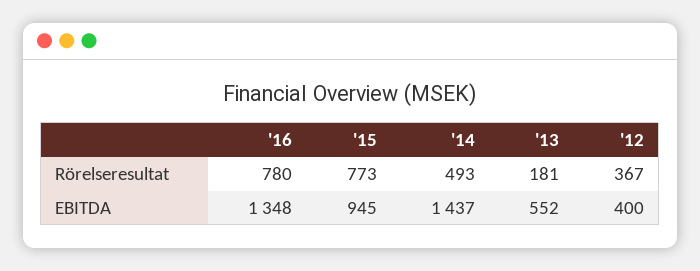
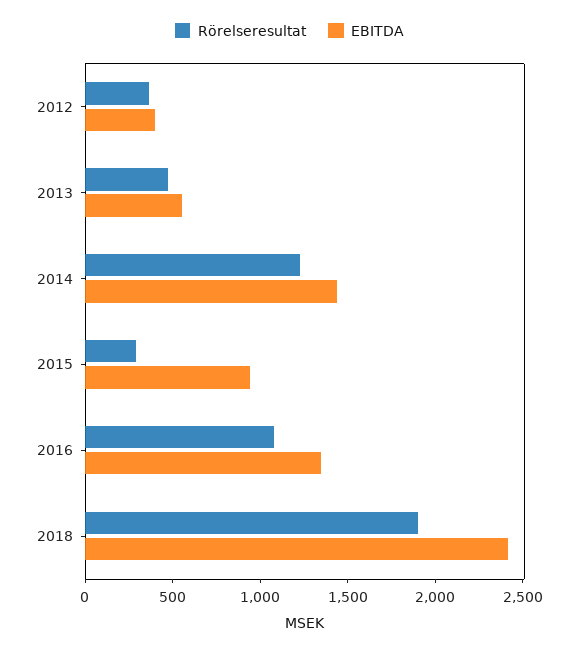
Rörelseresultat, '16: 780 -> 1100
Rörelseresultat, '15: 773 -> 300
Rörelseresultat, '14: 493 -> 1200
Rörelseresultat, '13: 181 -> 500
Rörelseresultat, 2018: none -> 1900
EBITDA, 2018: none -> 2400

